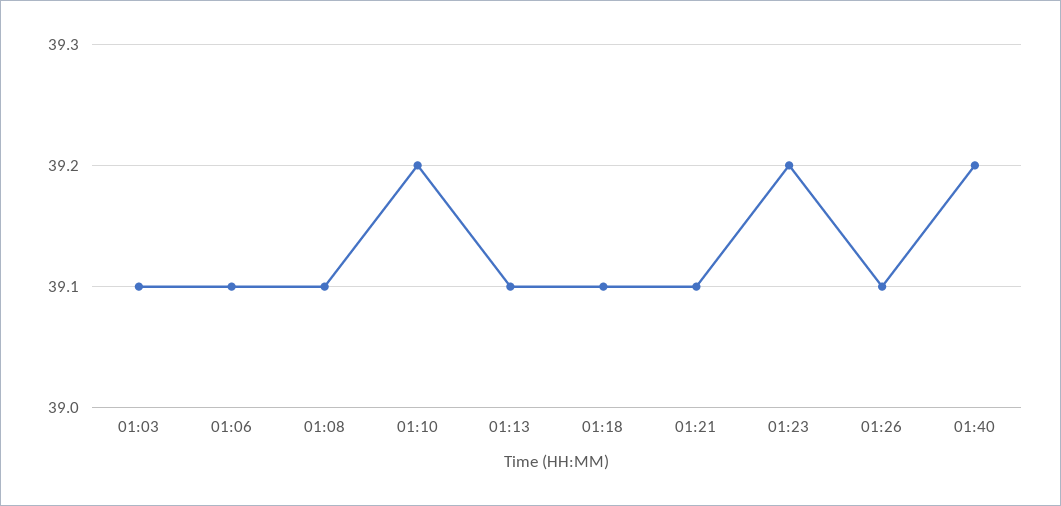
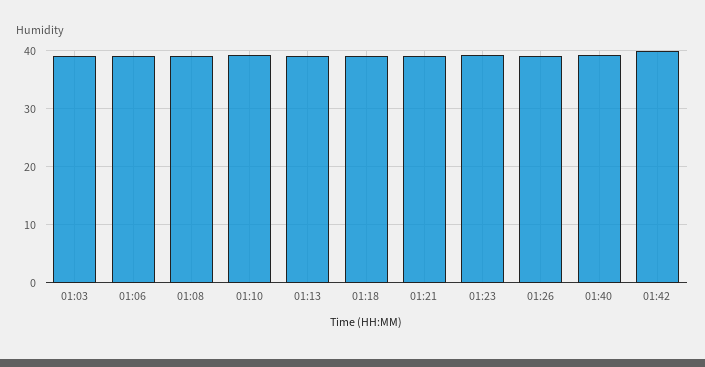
01:42: none -> 40

